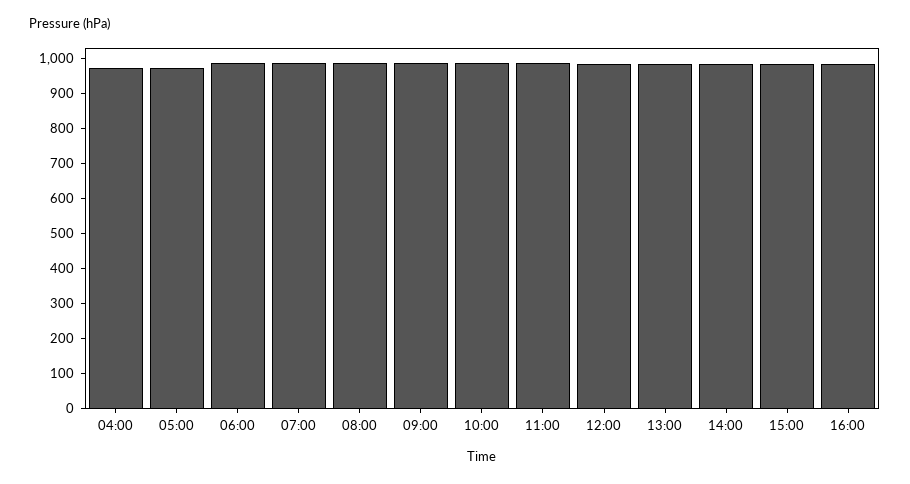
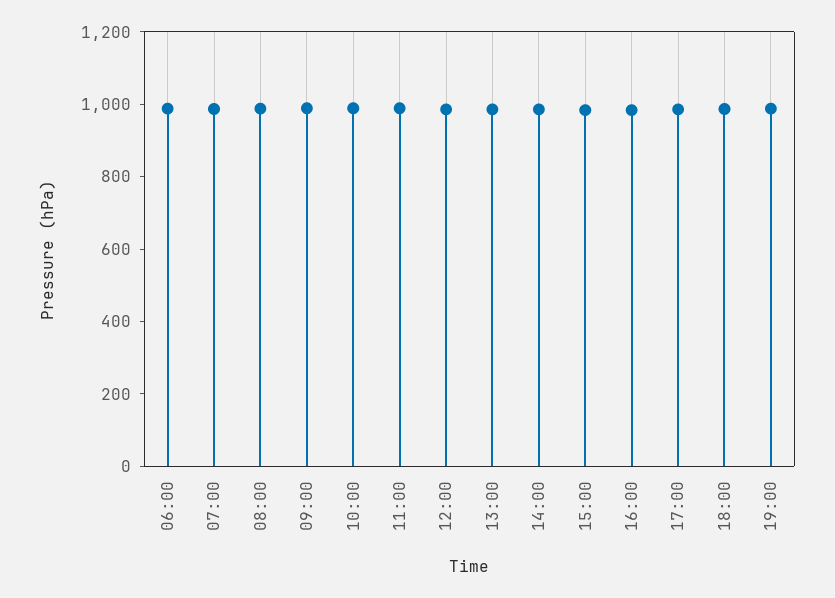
04:00: 975 -> none
05:00: 975 -> none
17:00: none -> 1000
18:00: none -> 1000
19:00: none -> 1000

